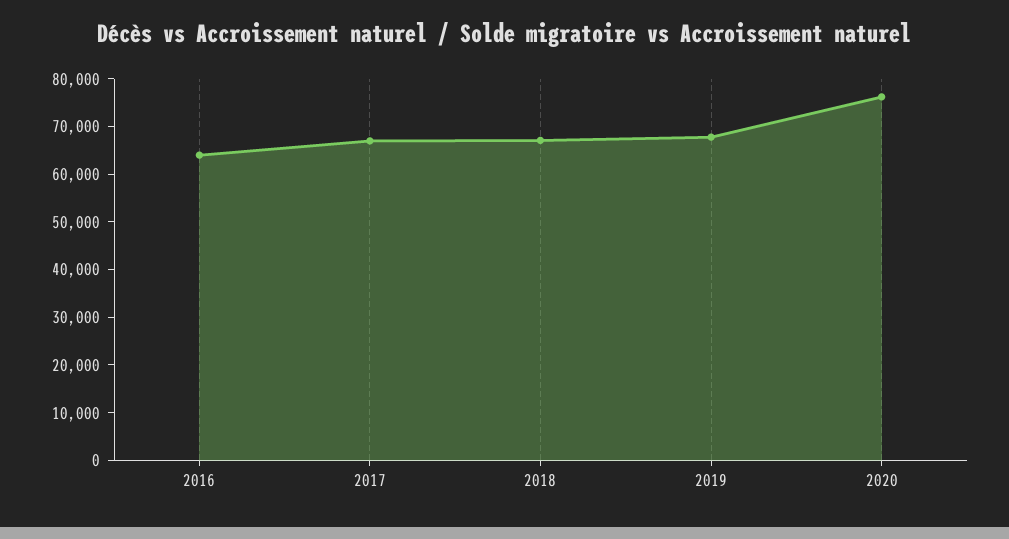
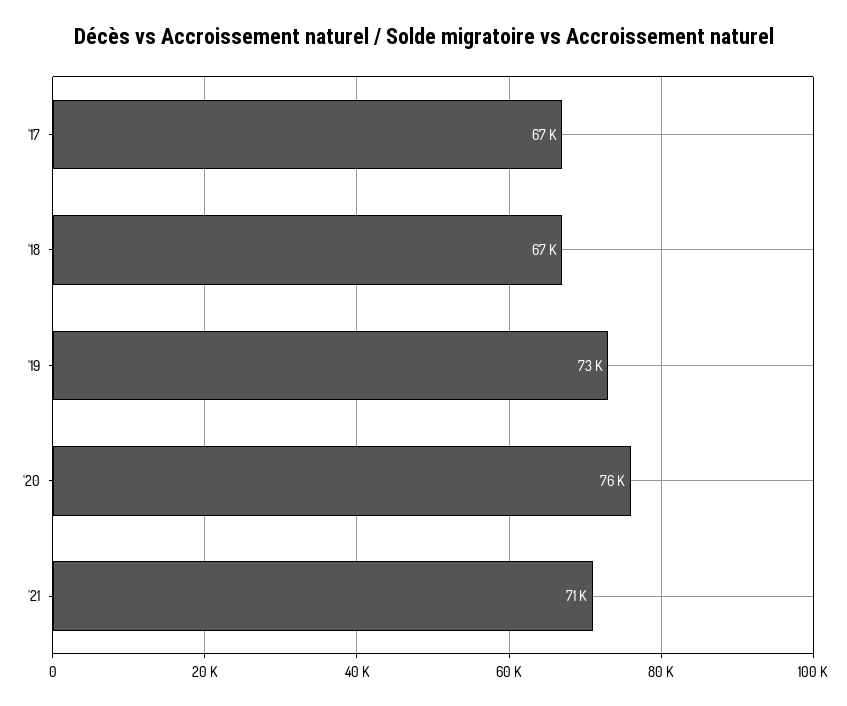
2016: 64000 -> none
2019: 68000 -> 73000
'21: none -> 71000

